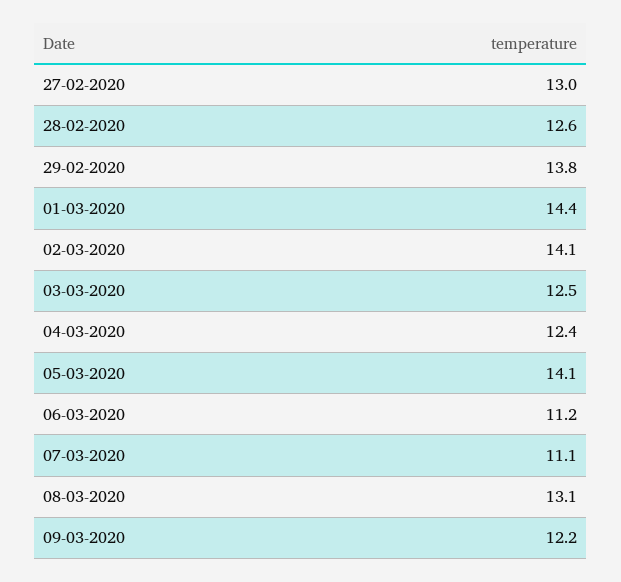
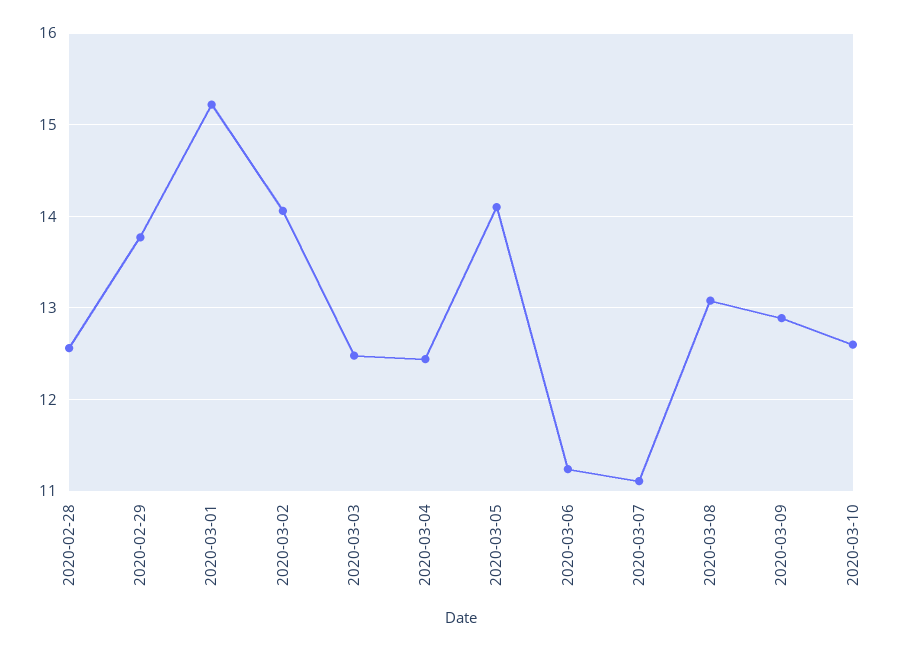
27-02-2020: 13 -> none
01-03-2020: 14.4 -> 15.2
09-03-2020: 12.2 -> 12.9
2020-03-10: none -> 12.6

